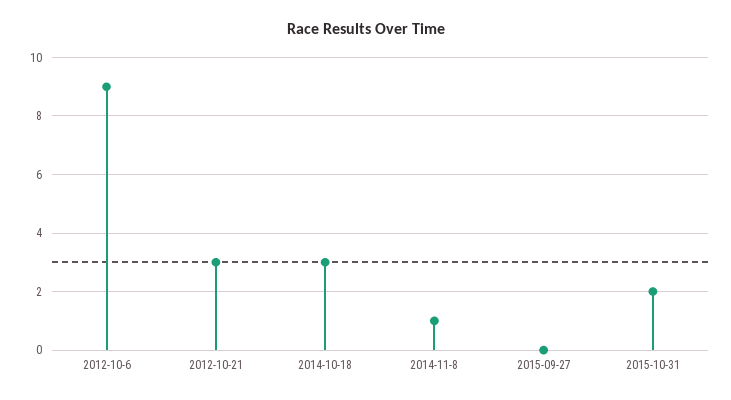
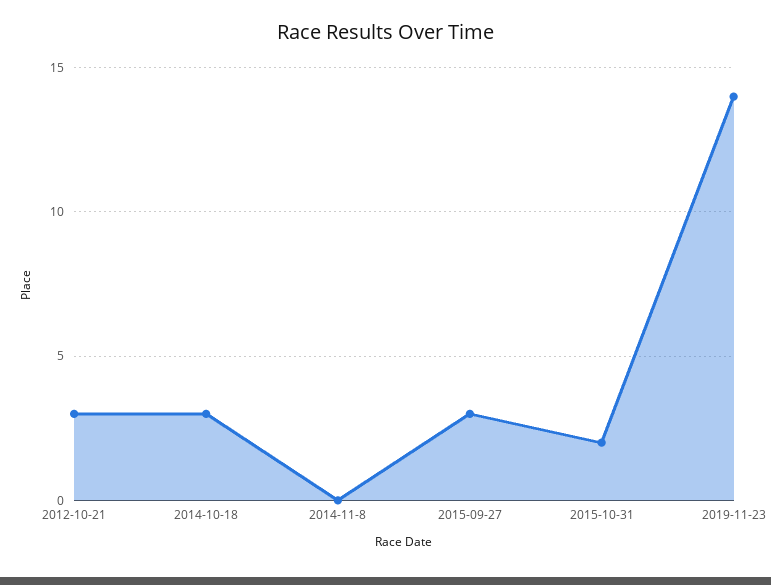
2012-10-6: 9 -> none
2014-11-8: 1 -> 0
2015-09-27: 0 -> 3
2019-11-23: none -> 14

